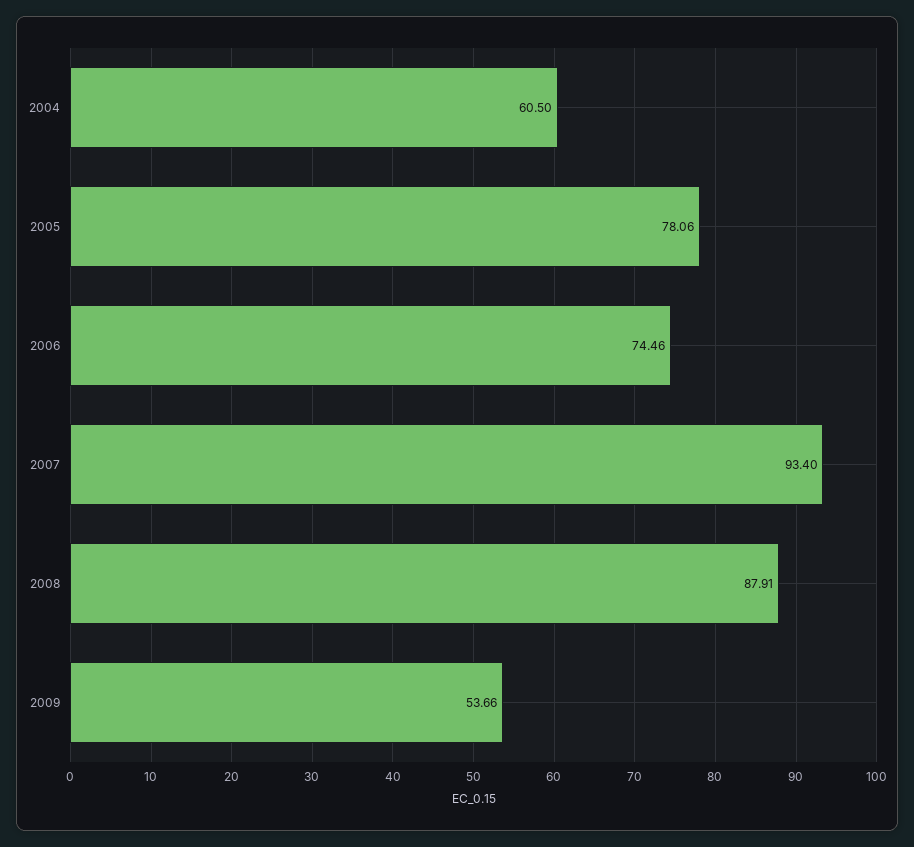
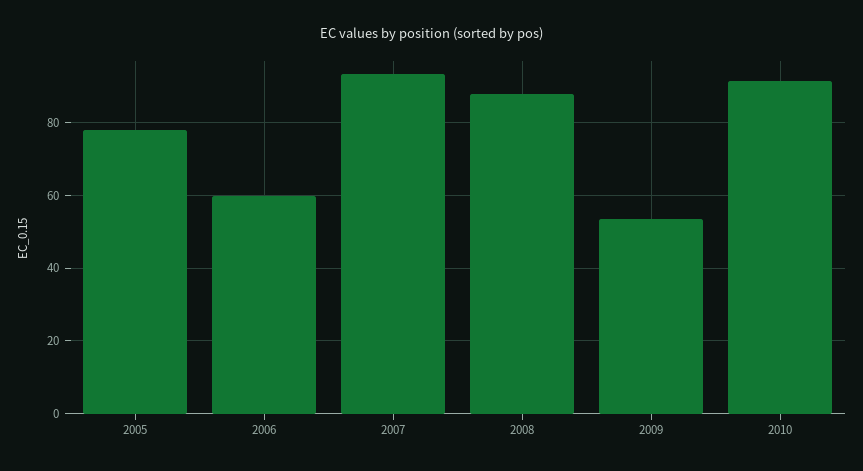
2004: 60.5 -> none
2006: 74.46 -> 60
2010: none -> 92

